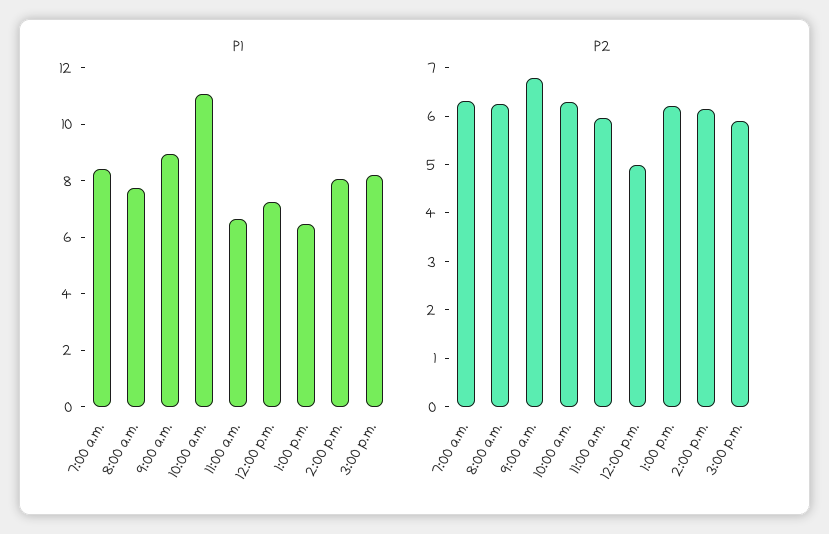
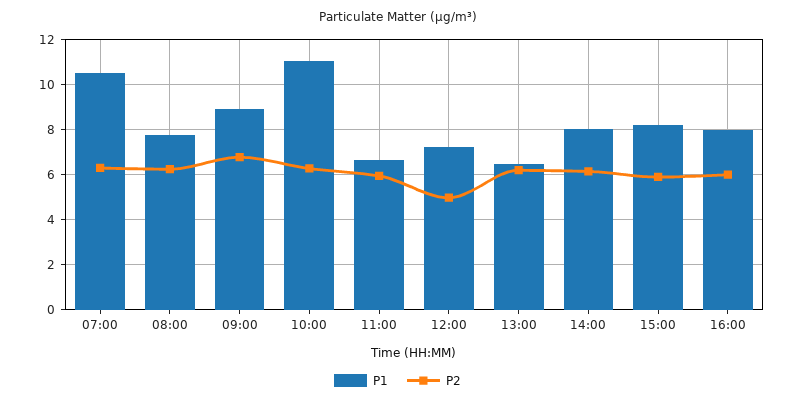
P1, 7:00 a.m.: 8.5 -> 10.5
P1, 16:00: none -> 8
P2, 16:00: none -> 6

